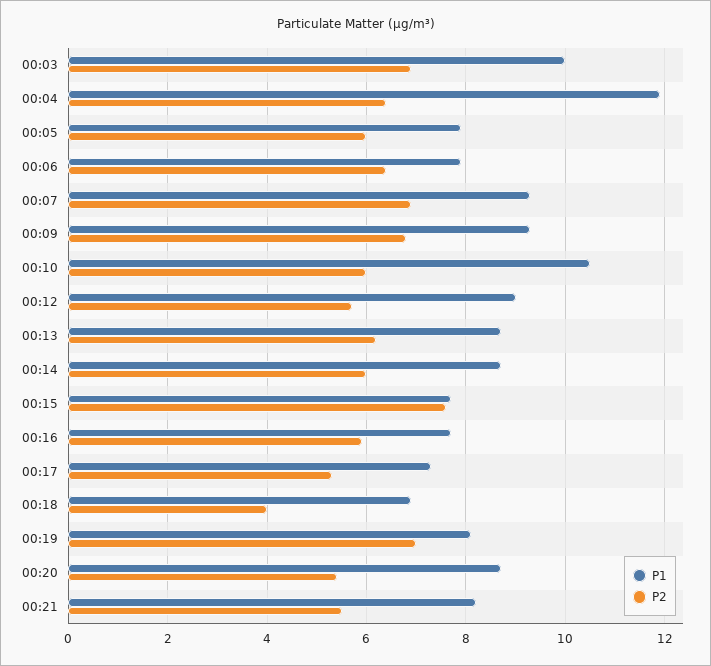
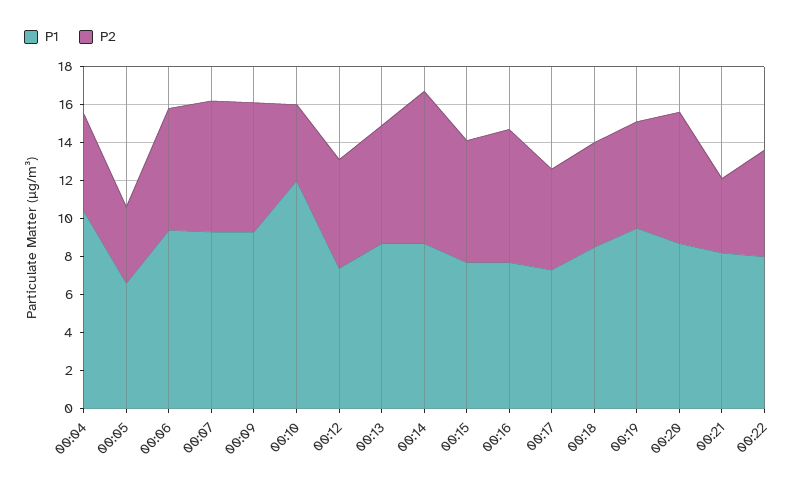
P1, 00:03: 10 -> none
P2, 00:03: 7 -> none
P1, 00:04: 12 -> 10.5
P2, 00:04: 6.5 -> 5
P1, 00:05: 8 -> 6.5
P2, 00:05: 6 -> 4
P1, 00:06: 8 -> 9.5
P1, 00:10: 10.5 -> 12
P2, 00:10: 6 -> 4
P1, 00:12: 9 -> 7.5
P2, 00:14: 6 -> 8
P2, 00:15: 7.5 -> 6.5
P2, 00:16: 6 -> 7
P1, 00:18: 7 -> 8.5
P2, 00:18: 4 -> 5.5
P1, 00:19: 8 -> 9.5
P2, 00:19: 7 -> 5.5
P2, 00:20: 5.5 -> 7
P2, 00:21: 5.5 -> 4
P1, 00:22: none -> 8
P2, 00:22: none -> 5.5

